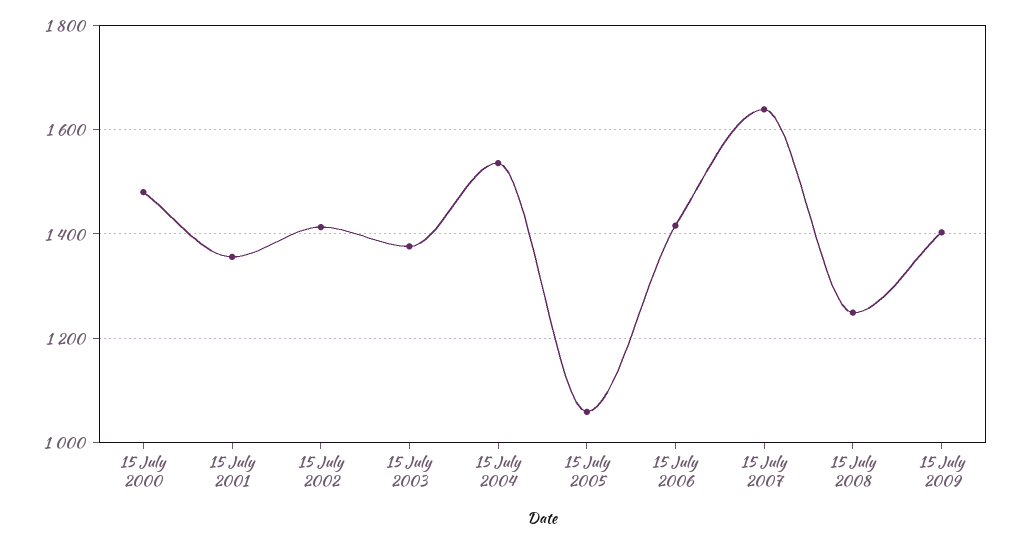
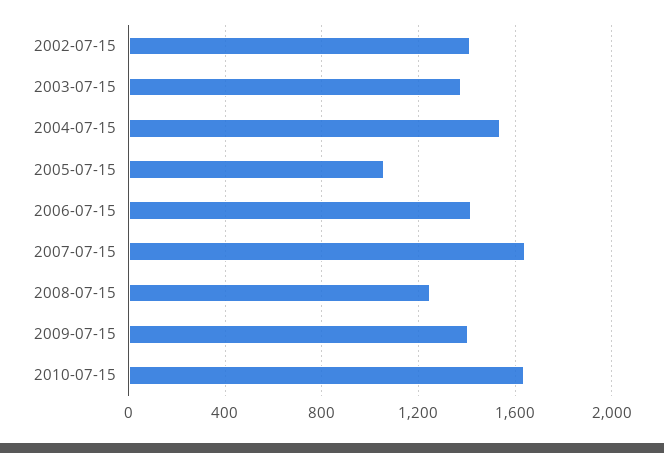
15 July 2000: 1480 -> none
15 July 2001: 1360 -> none
2010-07-15: none -> 1650

